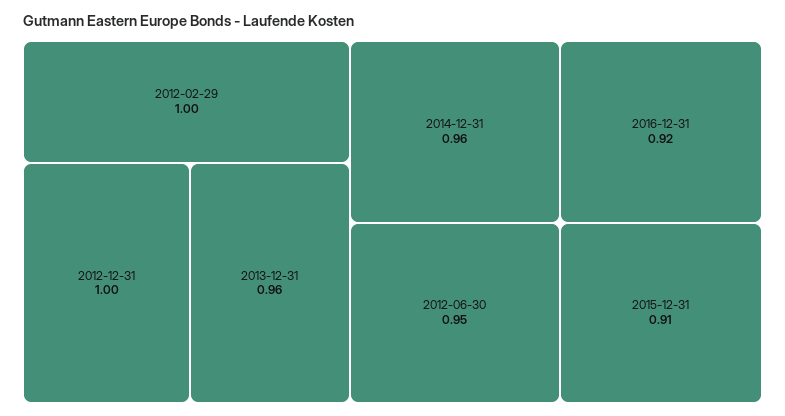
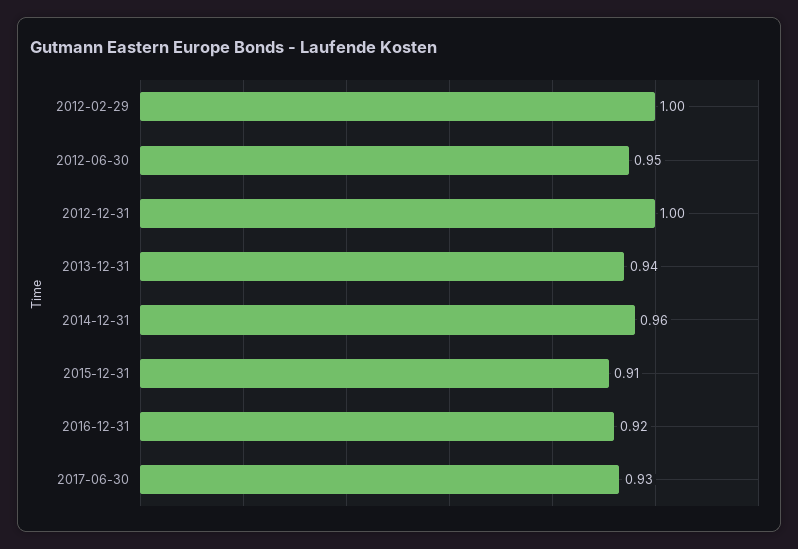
2013-12-31: 0.96 -> 0.94
2017-06-30: none -> 0.93

